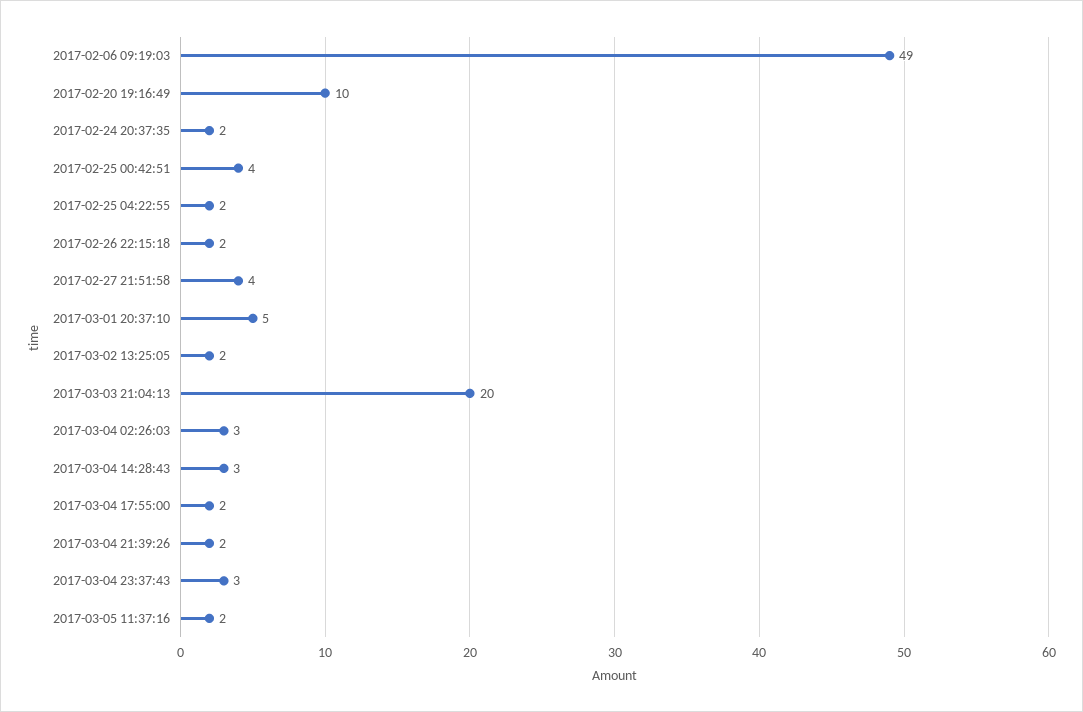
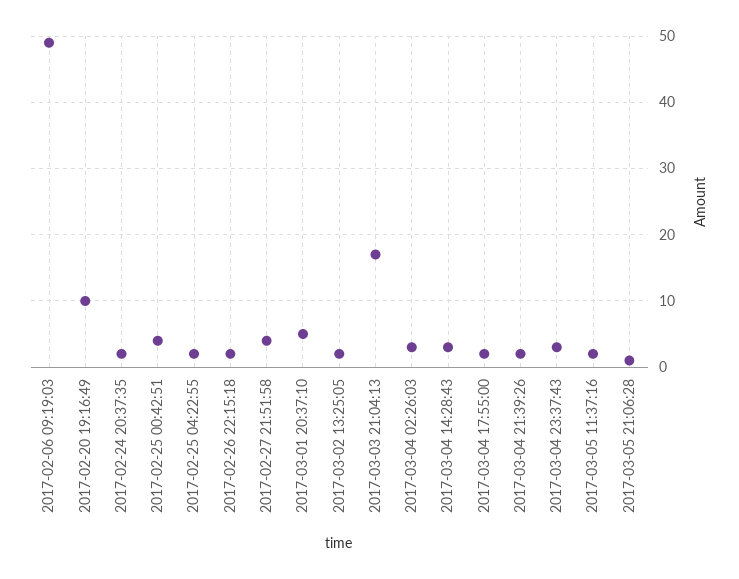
2017-03-03 21:04:13: 20 -> 17
2017-03-05 21:06:28: none -> 1

